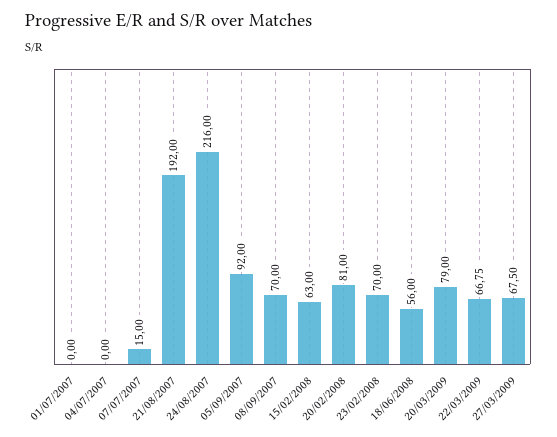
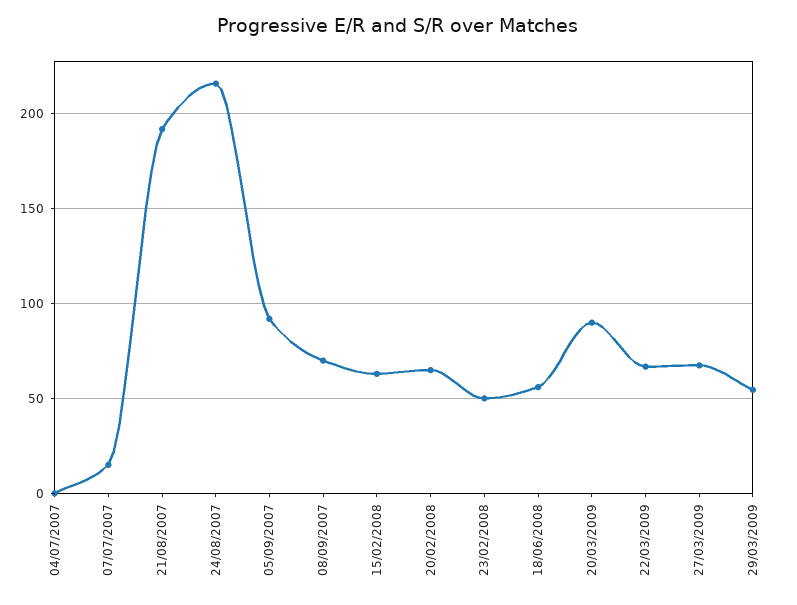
01/07/2007: 0 -> none
20/02/2008: 81 -> 65
23/02/2008: 70 -> 50
20/03/2009: 79 -> 90
29/03/2009: none -> 55

